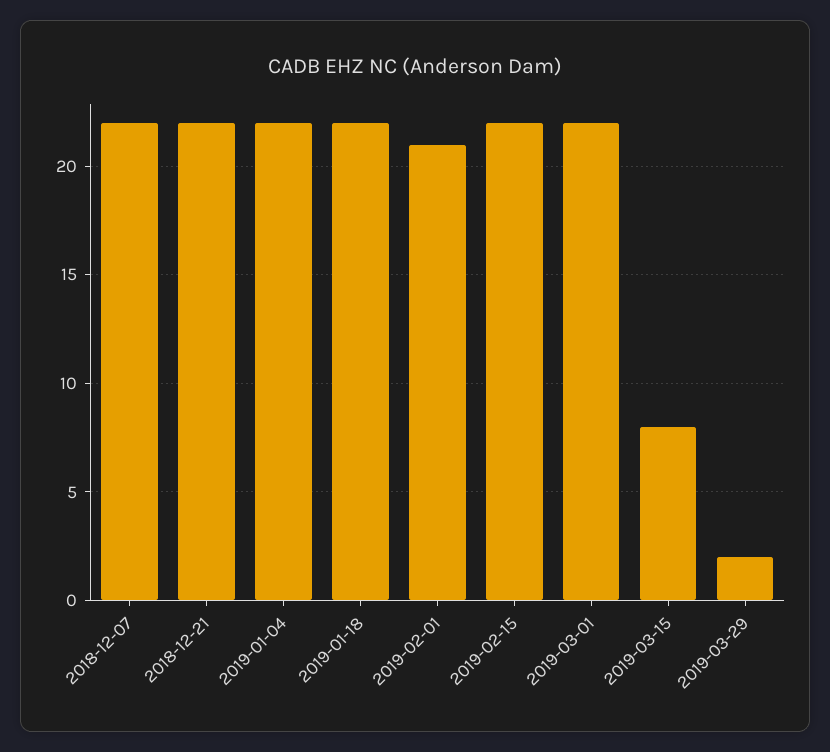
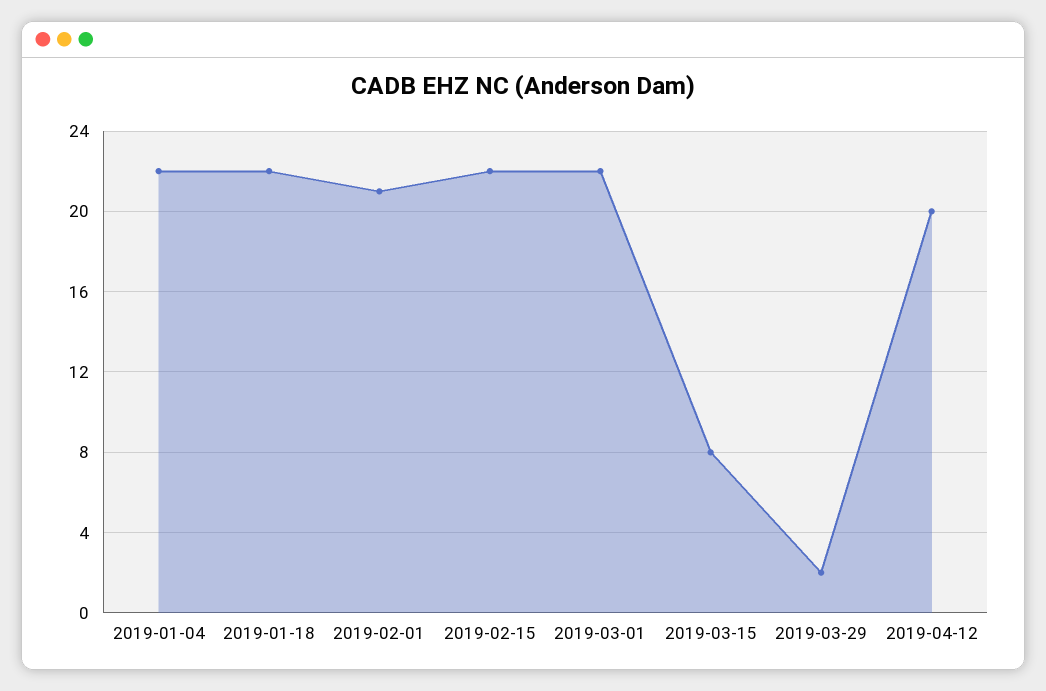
2018-12-07: 22 -> none
2018-12-21: 22 -> none
2019-04-12: none -> 20

